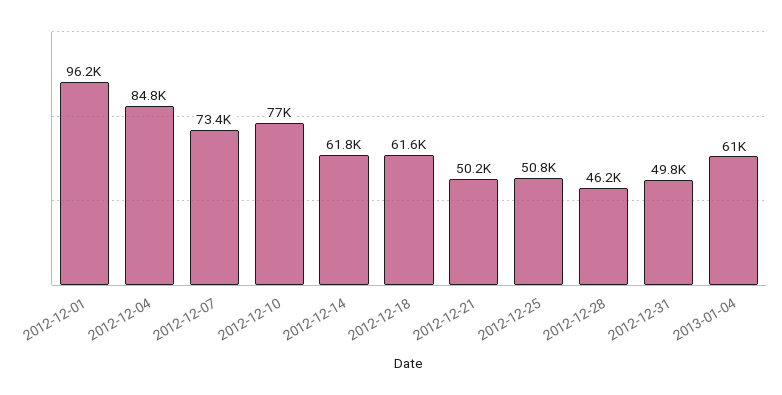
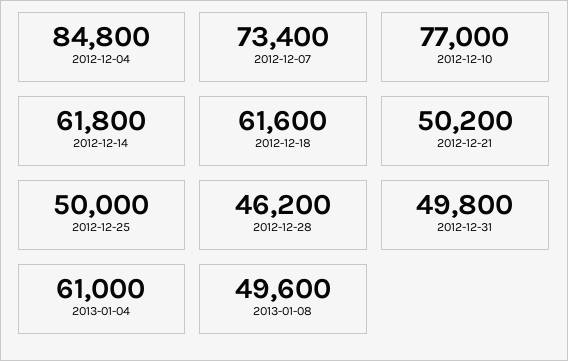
2012-12-01: 96200 -> none
2012-12-25: 50800 -> 50000
2013-01-08: none -> 49600

